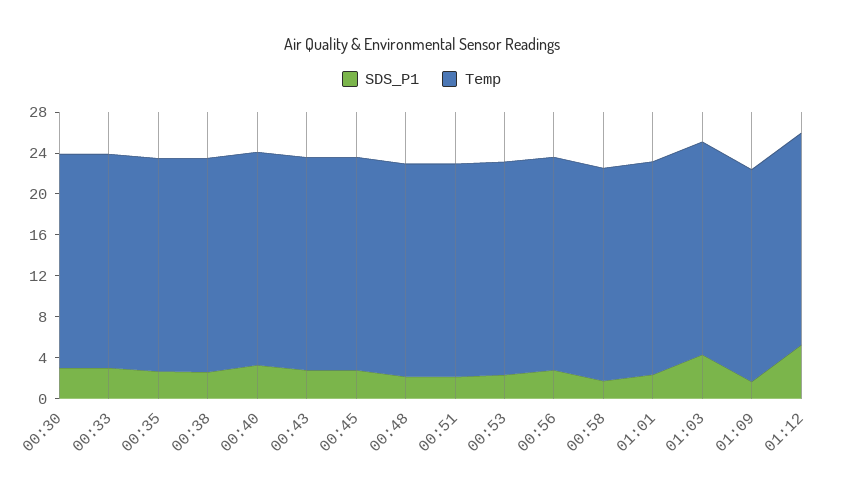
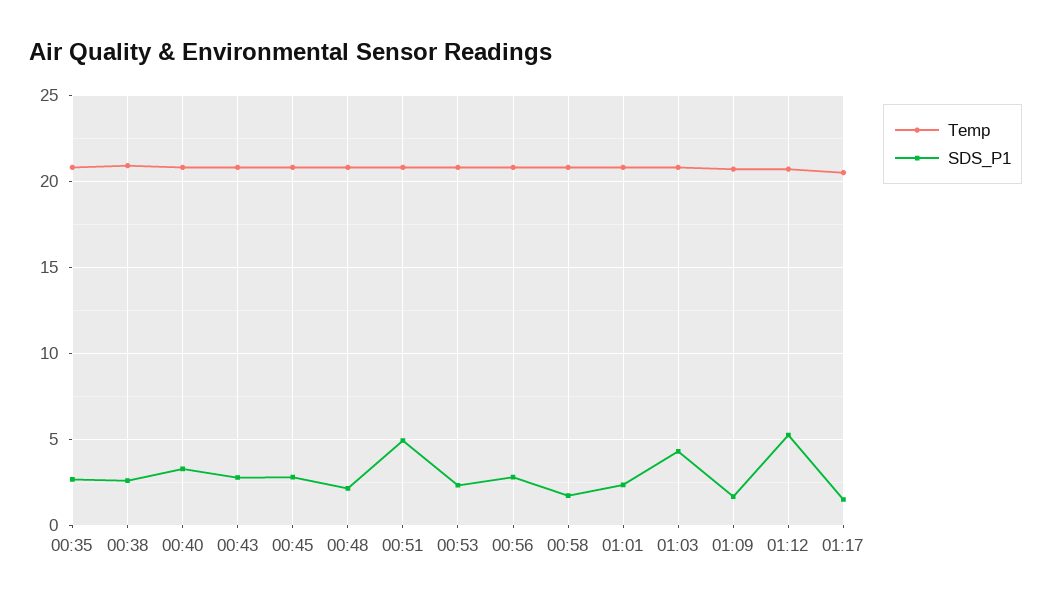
SDS_P1, 00:30: 3 -> none
Temp, 00:30: 21 -> none
SDS_P1, 00:33: 3 -> none
Temp, 00:33: 21 -> none
SDS_P1, 00:51: 2 -> 5
Temp, 01:17: none -> 20.5
SDS_P1, 01:17: none -> 1.5

